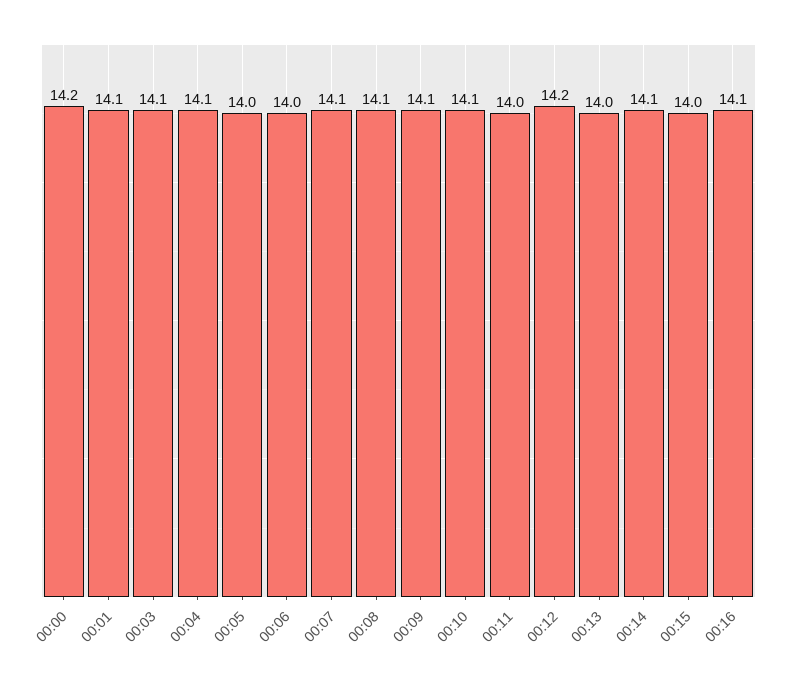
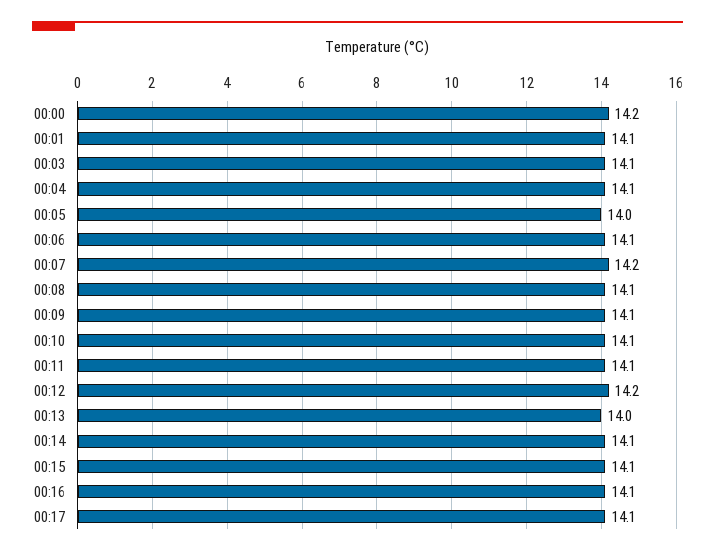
00:06: 14 -> 14.1
00:07: 14.1 -> 14.2
00:11: 14 -> 14.1
00:15: 14 -> 14.1
00:17: none -> 14.1

